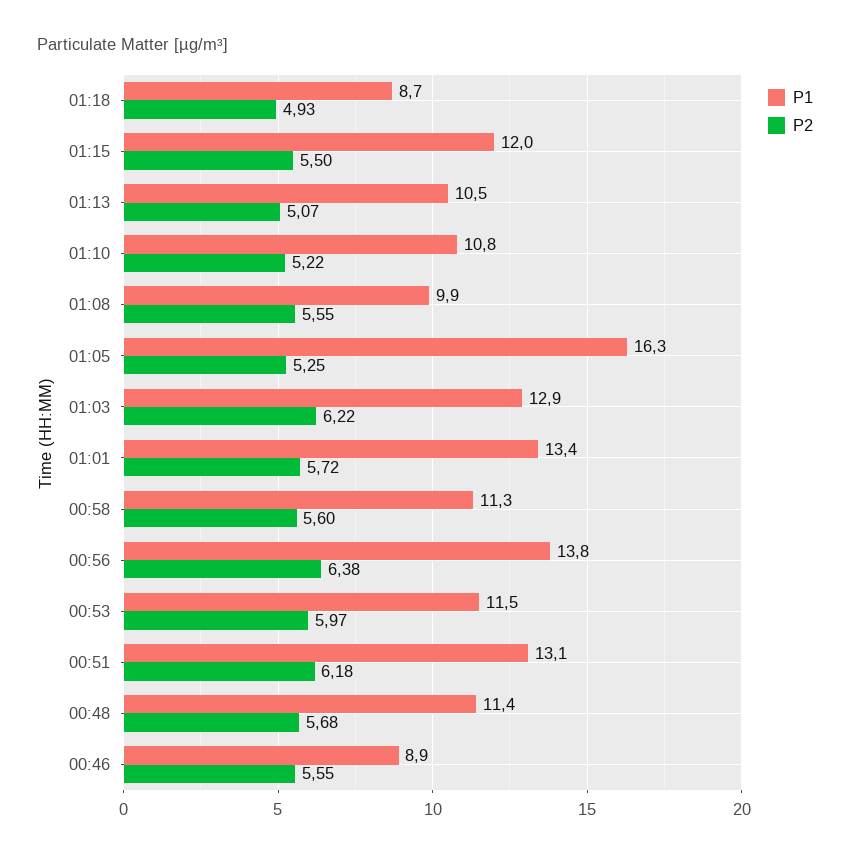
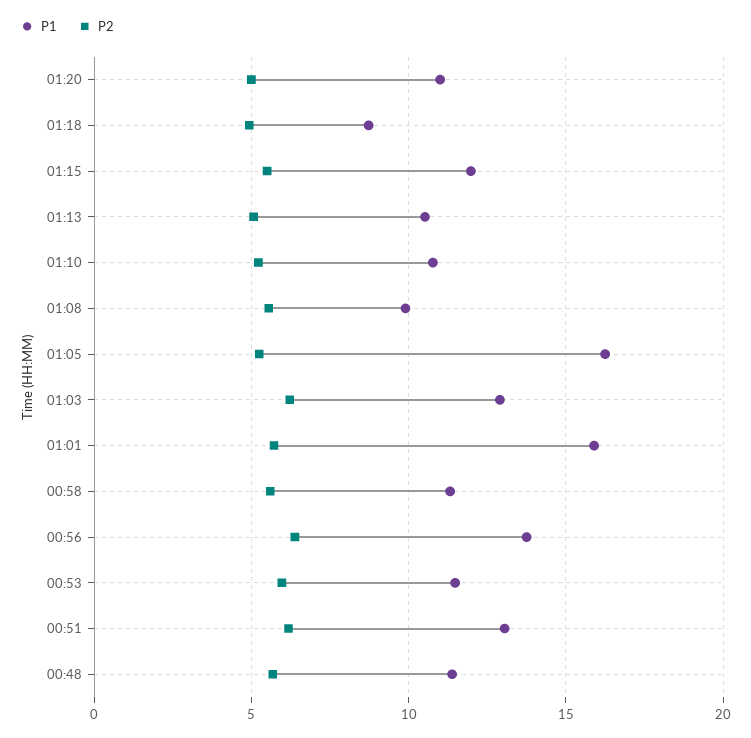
P1, 01:01: 13.4 -> 16
P1, 00:46: 8.9 -> none
P2, 00:46: 5.55 -> none
P1, 01:20: none -> 11
P2, 01:20: none -> 5

